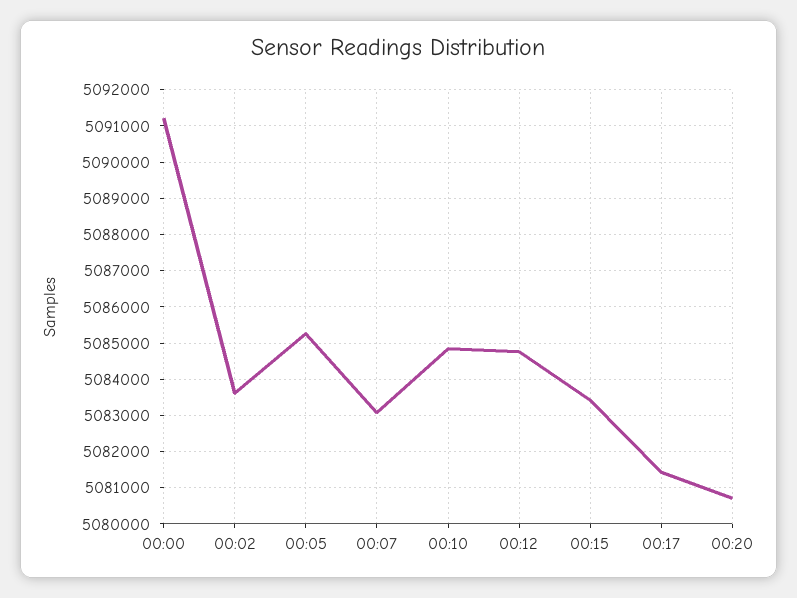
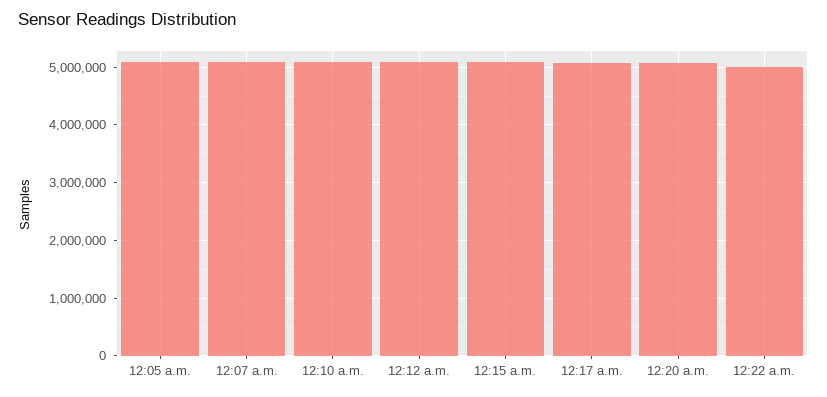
00:00: 5091200 -> none
00:02: 5083600 -> none
12:22 a.m.: none -> 5000000

